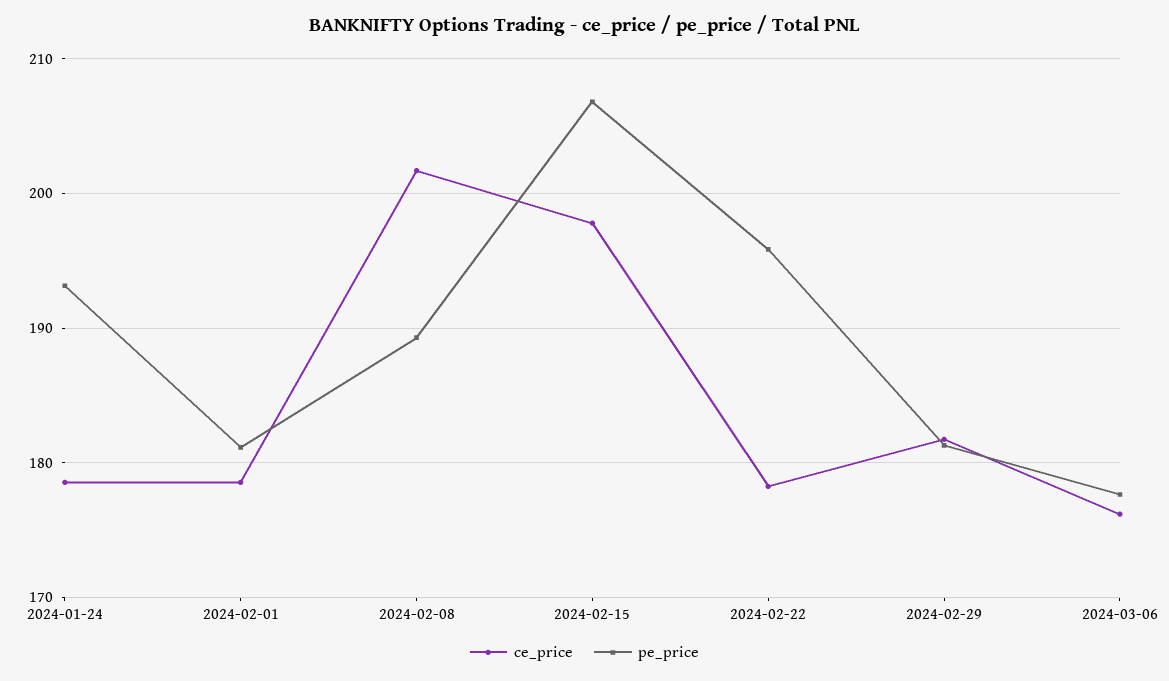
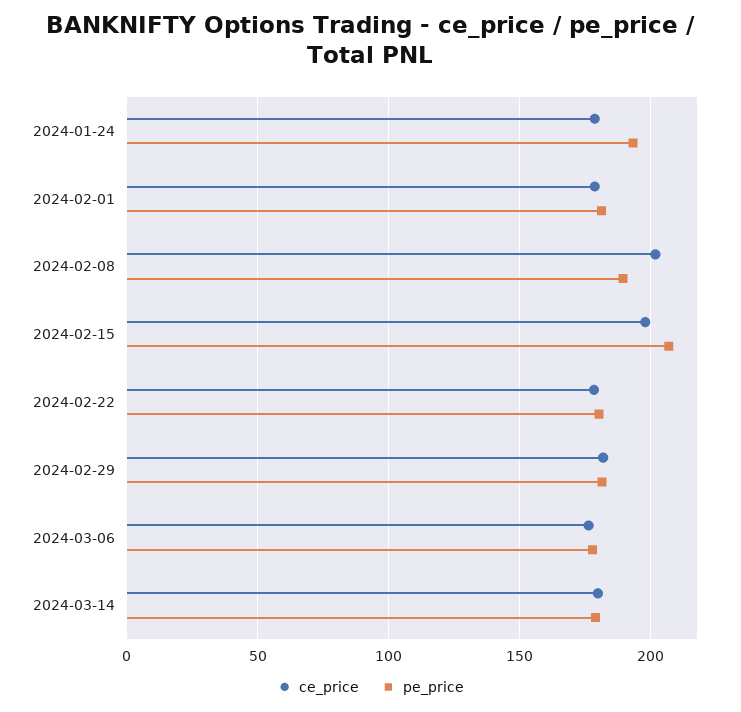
pe_price, 2024-02-22: 196 -> 180
ce_price, 2024-03-14: none -> 180
pe_price, 2024-03-14: none -> 180

